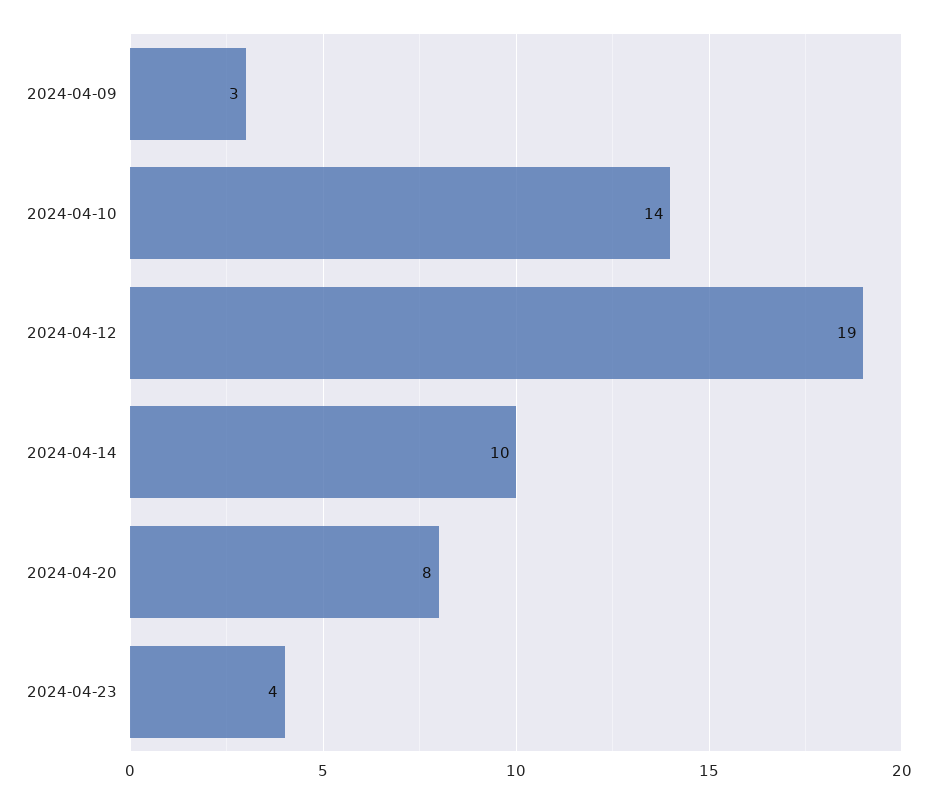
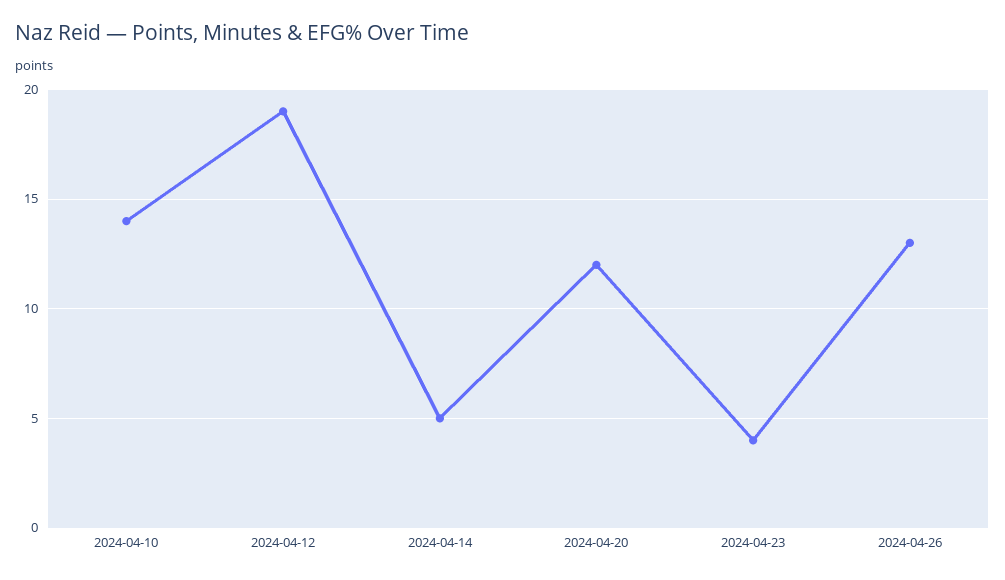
2024-04-09: 3 -> none
2024-04-14: 10 -> 5
2024-04-20: 8 -> 12
2024-04-26: none -> 13

